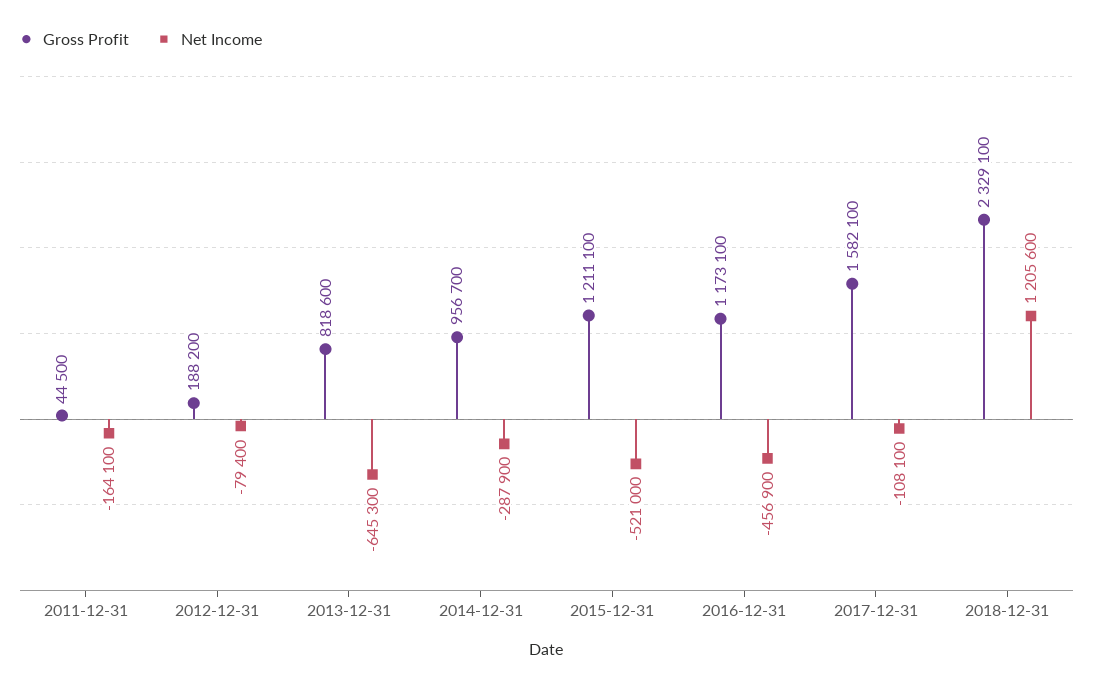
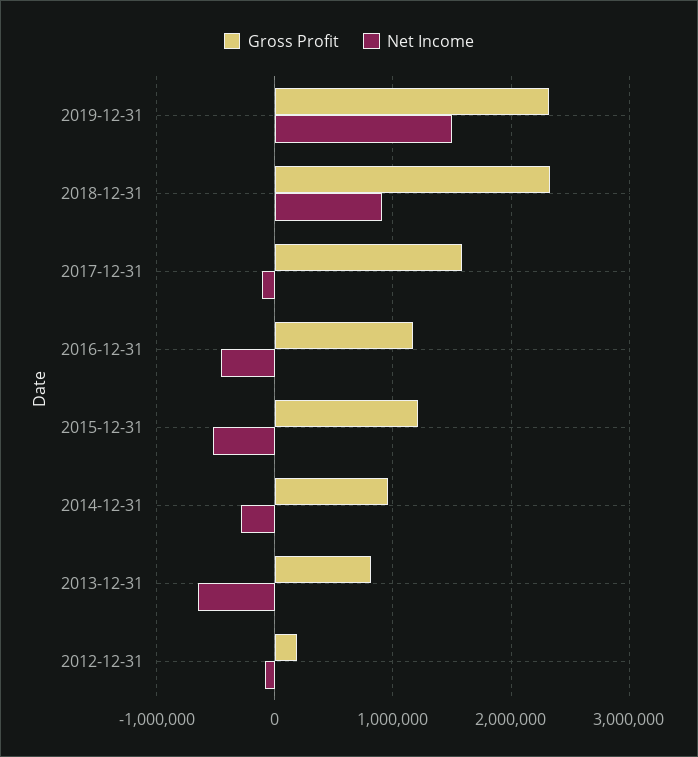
Gross Profit, 2011-12-31: 44500 -> none
Net Income, 2011-12-31: -164100 -> none
Net Income, 2018-12-31: 1205600 -> 900000
Gross Profit, 2019-12-31: none -> 2300000
Net Income, 2019-12-31: none -> 1500000

